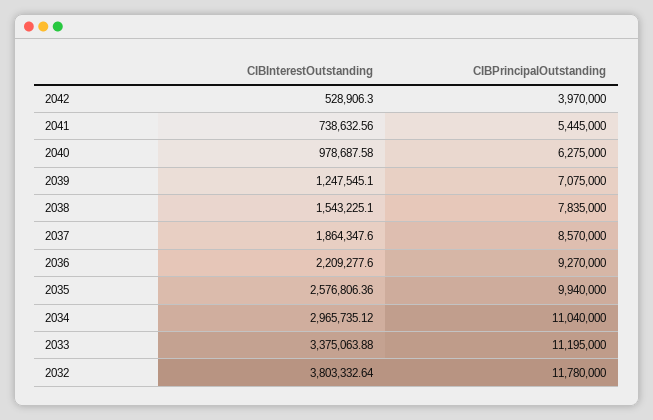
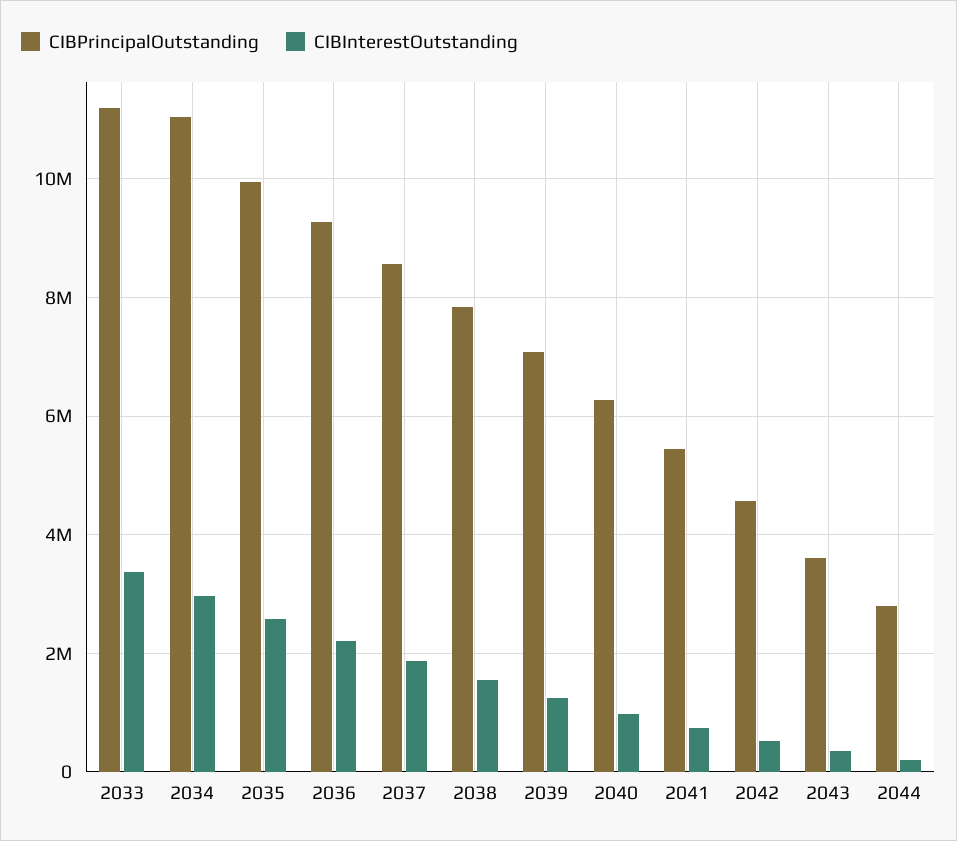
CIBPrincipalOutstanding, 2042: 3970000 -> 4600000
CIBInterestOutstanding, 2032: 3803332.64 -> none
CIBPrincipalOutstanding, 2032: 11780000 -> none
CIBPrincipalOutstanding, 2043: none -> 3600000
CIBInterestOutstanding, 2043: none -> 400000
CIBPrincipalOutstanding, 2044: none -> 2800000
CIBInterestOutstanding, 2044: none -> 200000

